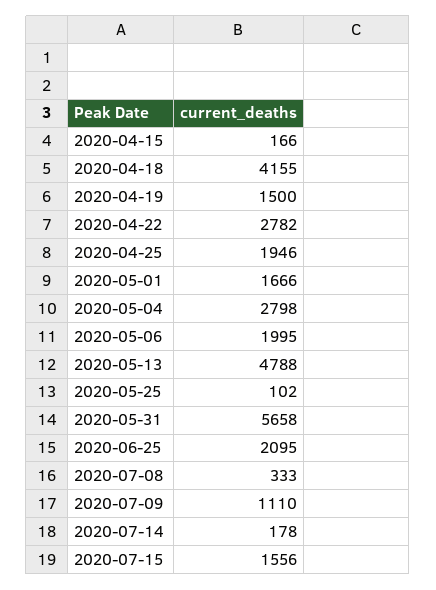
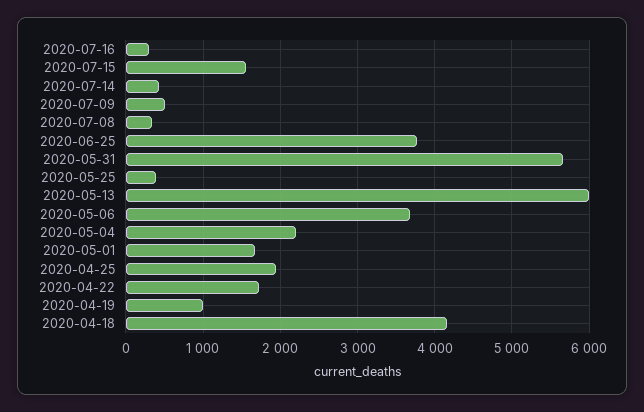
2020-04-15: 166 -> none
2020-04-19: 1500 -> 1000
2020-04-22: 2782 -> 1700
2020-05-04: 2798 -> 2200
2020-05-06: 1995 -> 3700
2020-05-13: 4788 -> 6000
2020-05-25: 102 -> 400
2020-06-25: 2095 -> 3800
2020-07-09: 1110 -> 500
2020-07-14: 178 -> 400
2020-07-16: none -> 300

